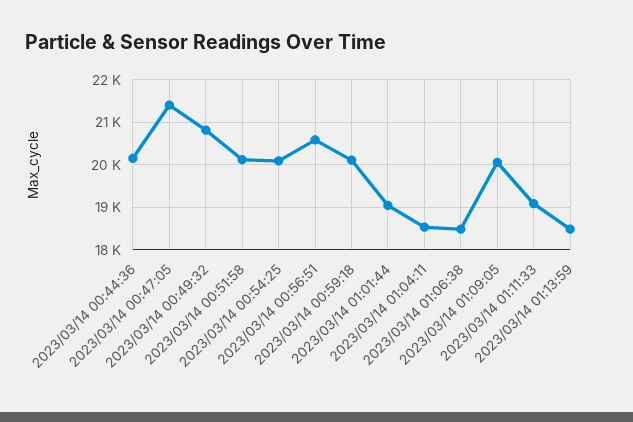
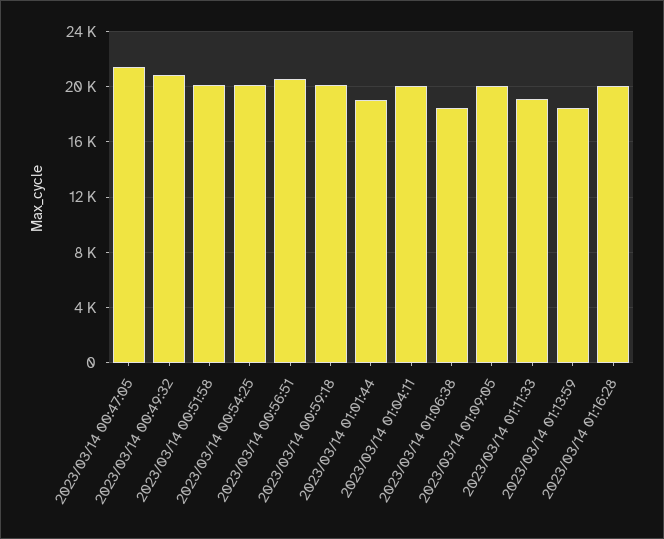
2023/03/14 00:44:36: 20200 -> none
2023/03/14 01:04:11: 18600 -> 20000
2023/03/14 01:16:28: none -> 20000

